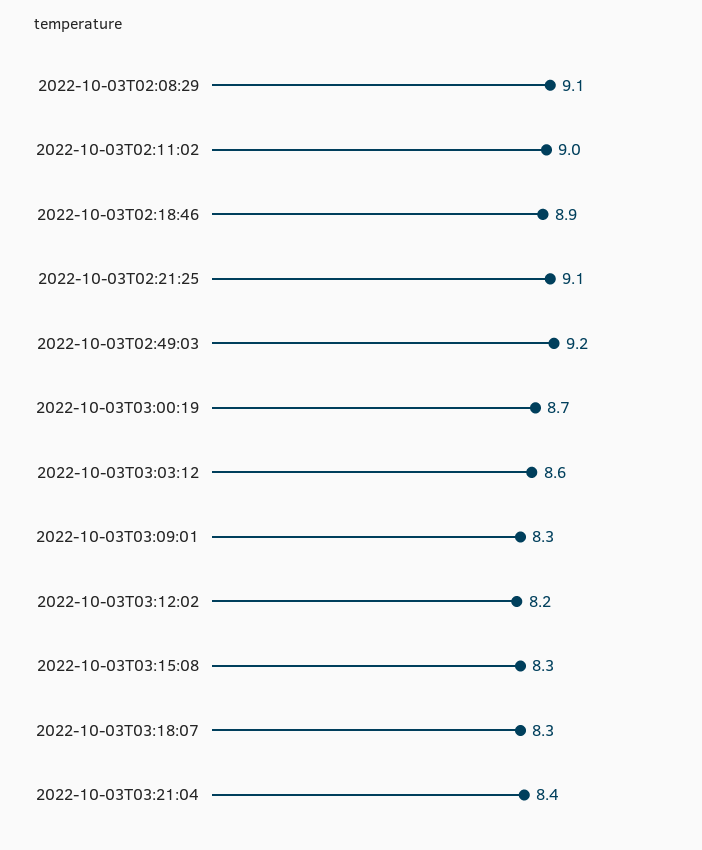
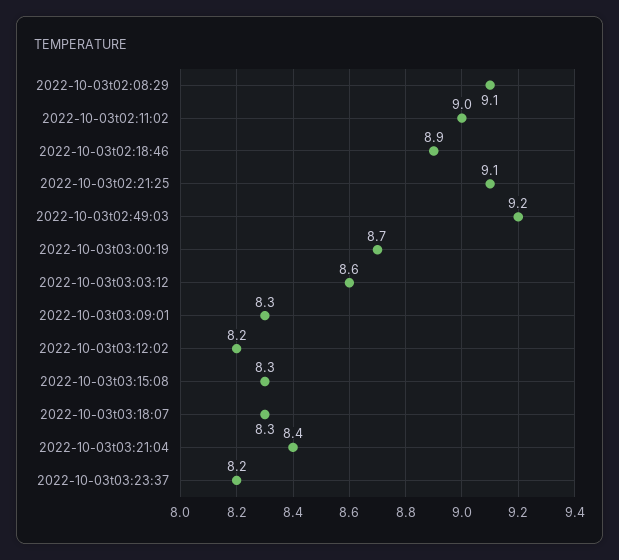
2022-10-03t03:23:37: none -> 8.2

